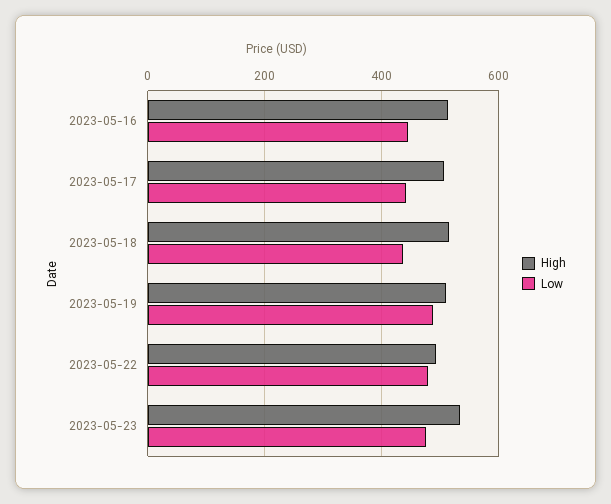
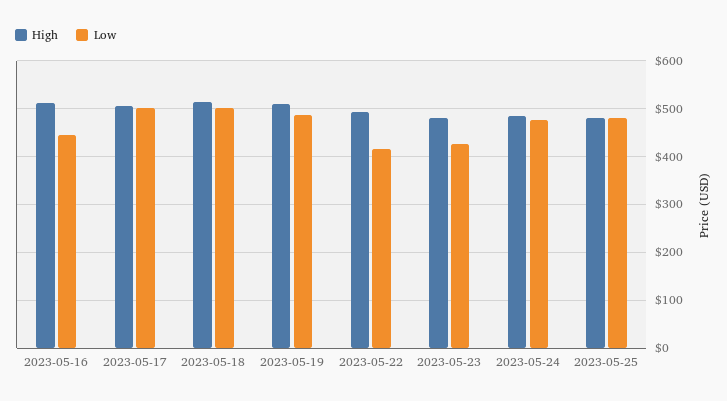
Low, 2023-05-17: 440 -> 500
Low, 2023-05-18: 440 -> 500
Low, 2023-05-22: 480 -> 420
High, 2023-05-23: 540 -> 480
Low, 2023-05-23: 480 -> 420
High, 2023-05-24: none -> 480
Low, 2023-05-24: none -> 480
High, 2023-05-25: none -> 480
Low, 2023-05-25: none -> 480

